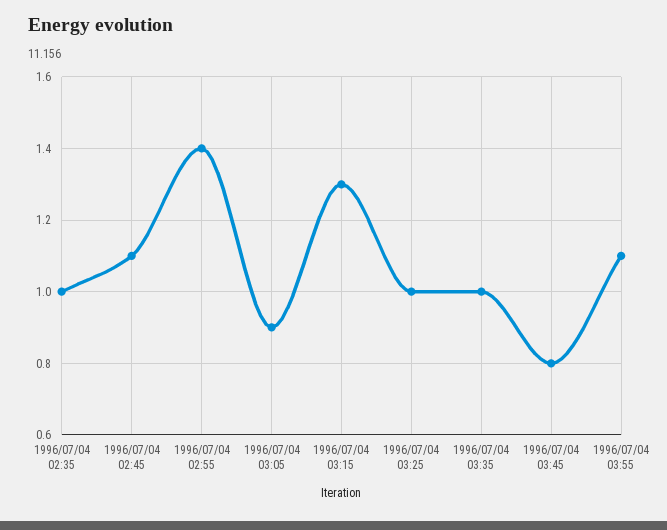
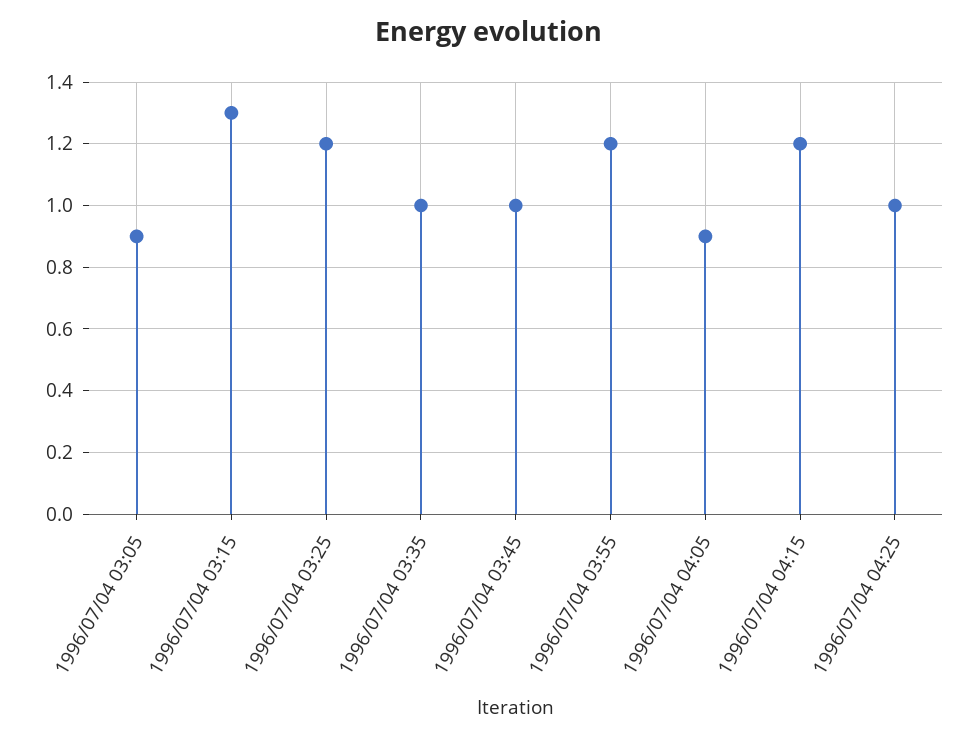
1996/07/04 02:35: 1 -> none
1996/07/04 02:45: 1.1 -> none
1996/07/04 02:55: 1.4 -> none
1996/07/04 03:25: 1 -> 1.2
1996/07/04 03:45: 0.8 -> 1
1996/07/04 03:55: 1.1 -> 1.2
1996/07/04 04:05: none -> 0.9
1996/07/04 04:15: none -> 1.2
1996/07/04 04:25: none -> 1

